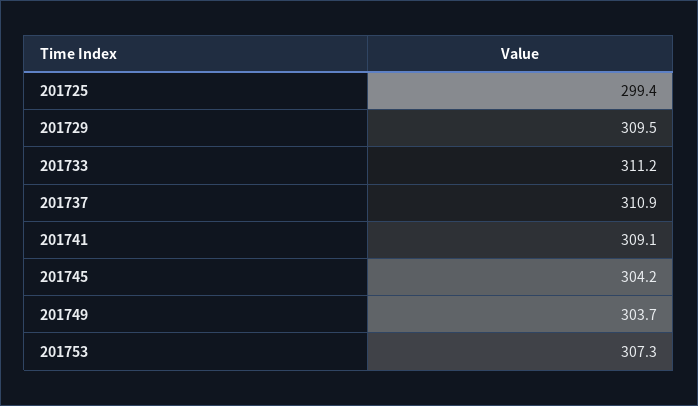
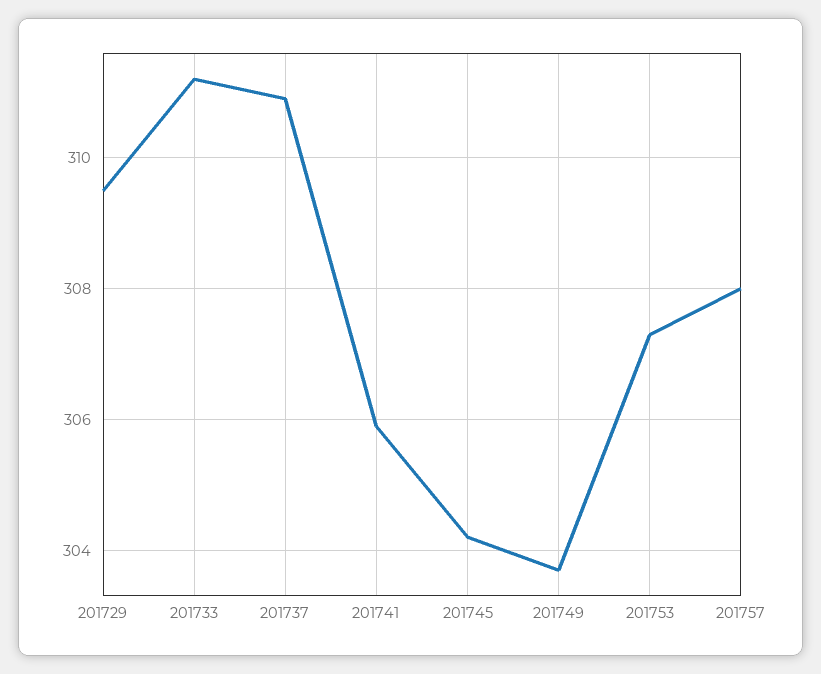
201725: 299.4 -> none
201741: 309.1 -> 306
201757: none -> 308

